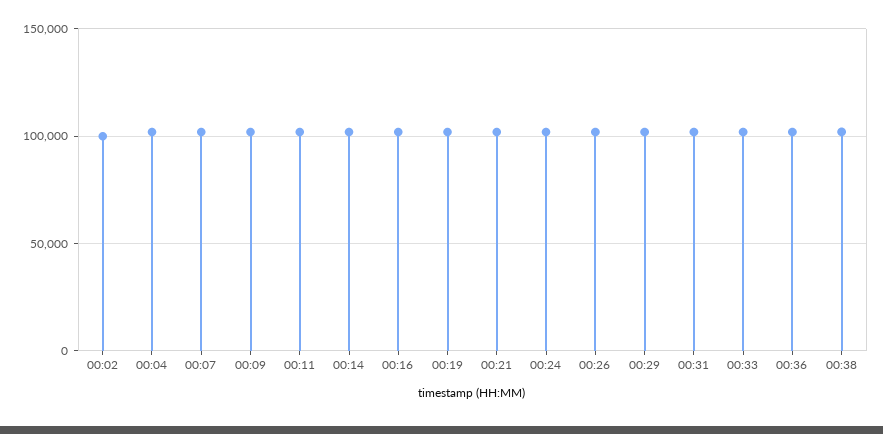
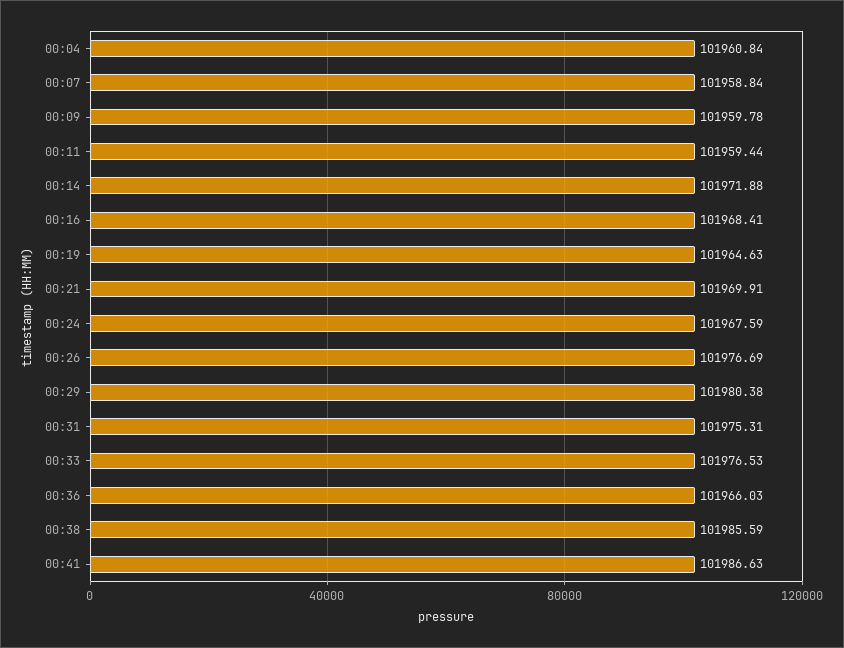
00:02: 100000 -> none
00:41: none -> 101986.63

